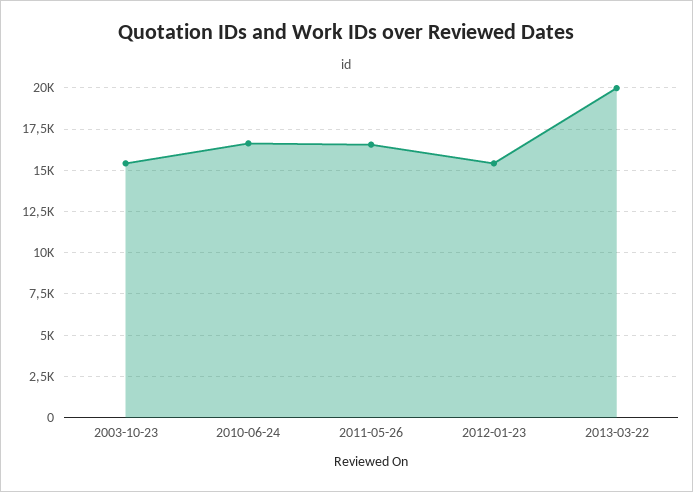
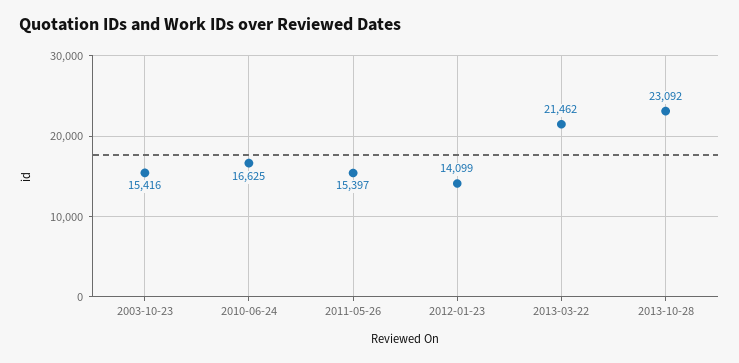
2011-05-26: 16500 -> 15397
2012-01-23: 15500 -> 14099
2013-03-22: 20000 -> 21462
2013-10-28: none -> 23092

